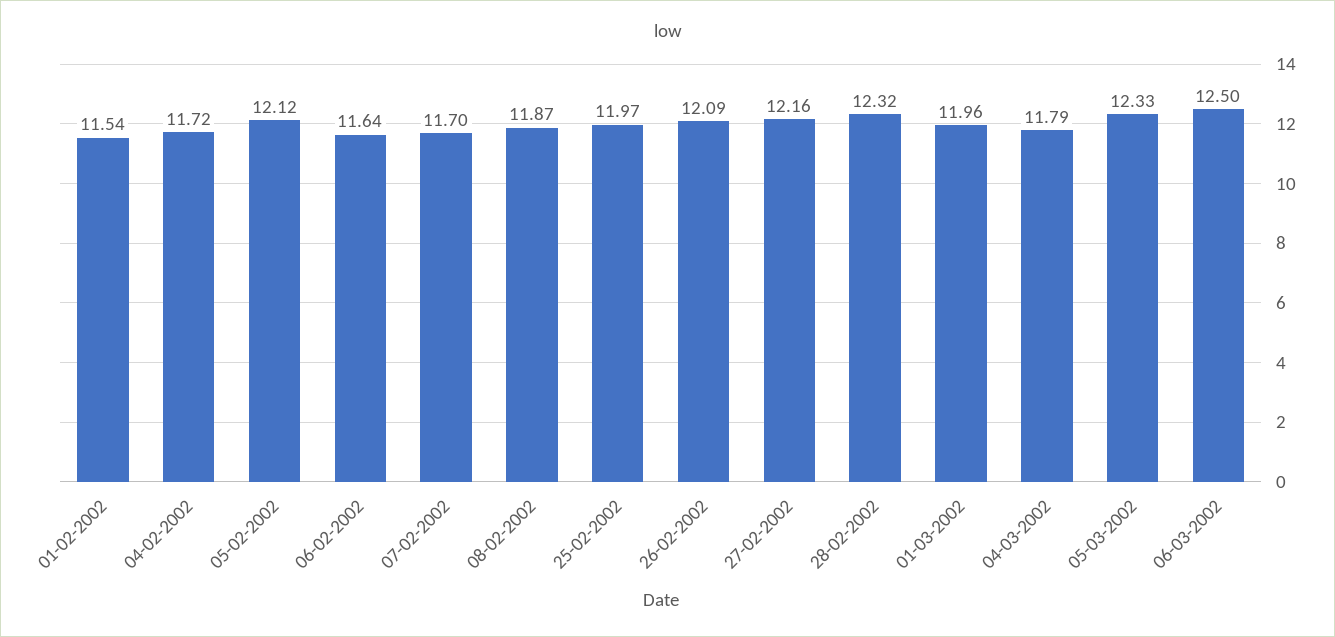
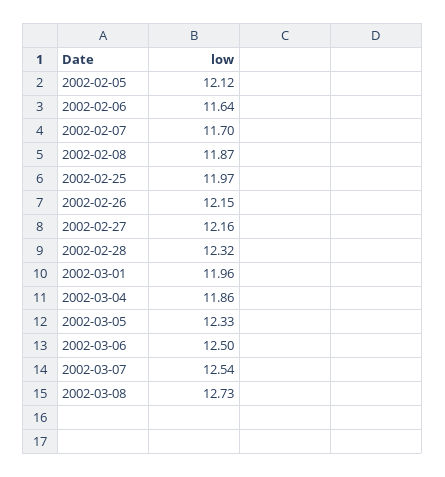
01-02-2002: 11.54 -> none
04-02-2002: 11.72 -> none
26-02-2002: 12.09 -> 12.15
04-03-2002: 11.79 -> 11.86
2002-03-07: none -> 12.54
2002-03-08: none -> 12.73

